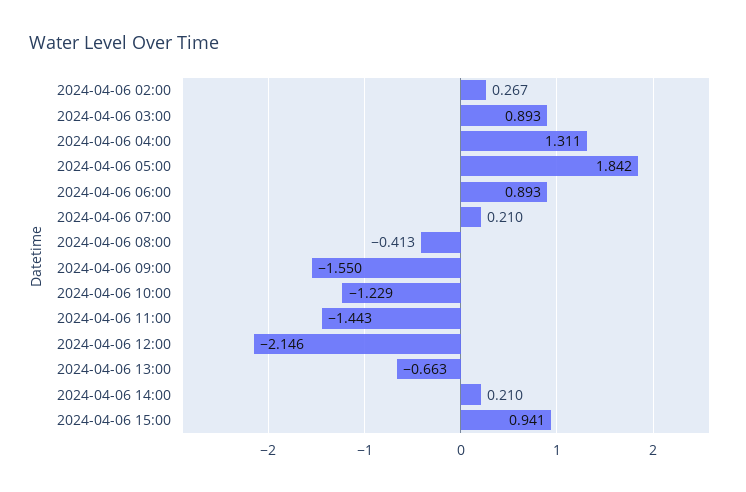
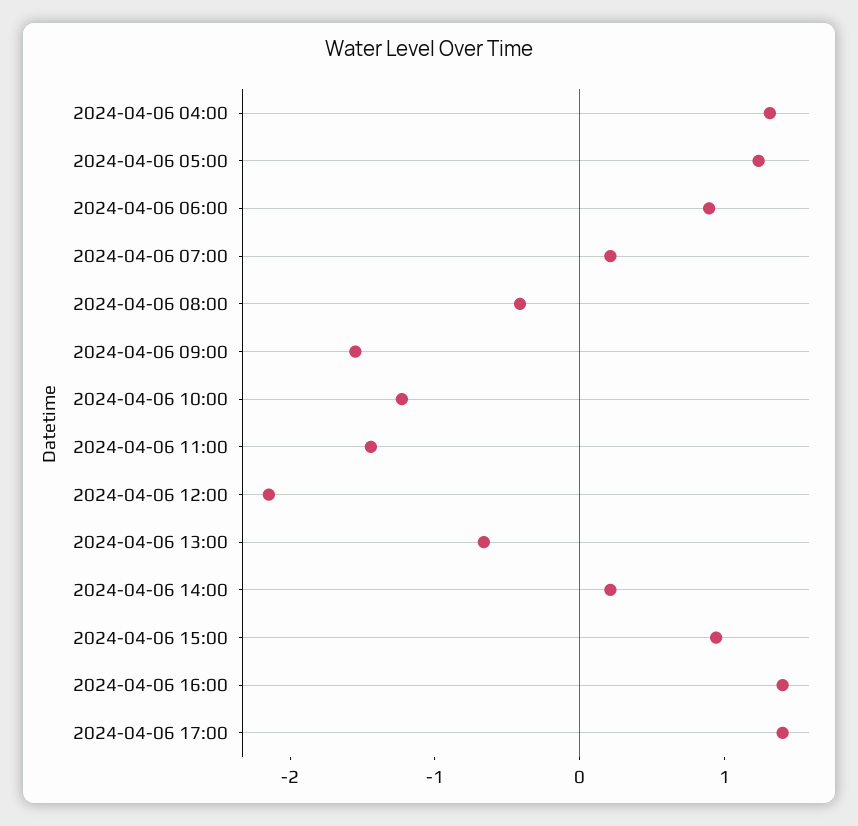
2024-04-06 02:00: 0.267 -> none
2024-04-06 03:00: 0.893 -> none
2024-04-06 05:00: 1.842 -> 1.2
2024-04-06 16:00: none -> 1.4
2024-04-06 17:00: none -> 1.4

